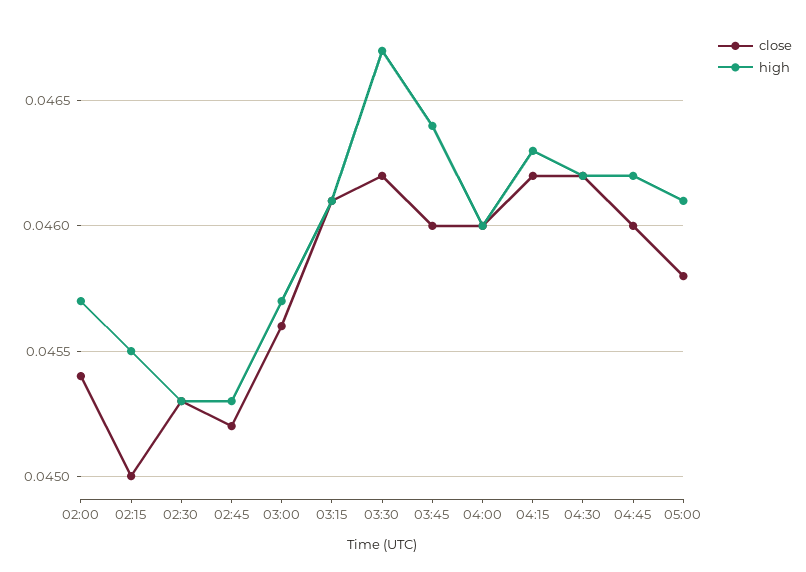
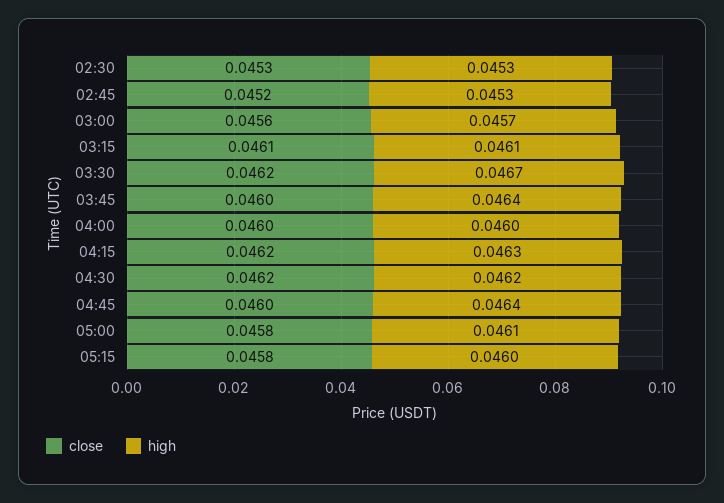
close, 02:00: 0.0454 -> none
high, 02:00: 0.0457 -> none
close, 02:15: 0.045 -> none
high, 02:15: 0.0455 -> none
high, 04:45: 0.0462 -> 0.0464
close, 05:15: none -> 0.0458
high, 05:15: none -> 0.046

